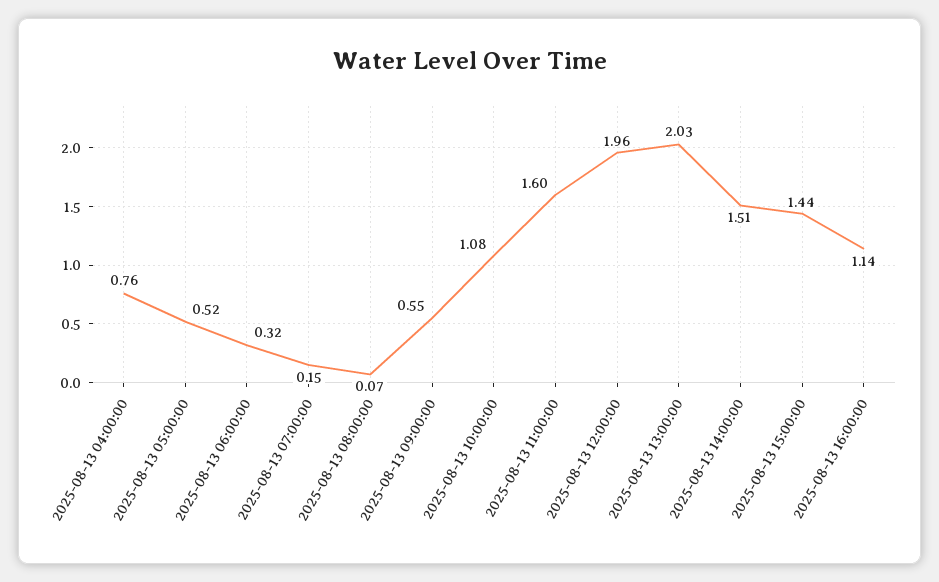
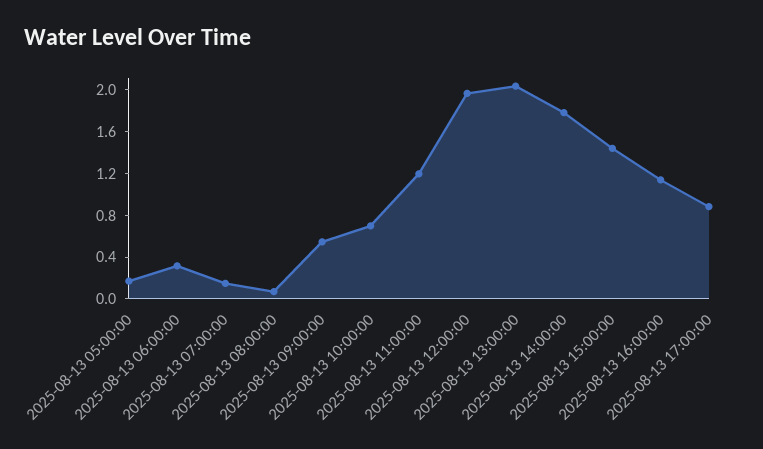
2025-08-13 04:00:00: 0.76 -> none
2025-08-13 05:00:00: 0.52 -> 0.2
2025-08-13 10:00:00: 1.08 -> 0.7
2025-08-13 11:00:00: 1.6 -> 1.2
2025-08-13 14:00:00: 1.51 -> 1.8
2025-08-13 17:00:00: none -> 0.9

